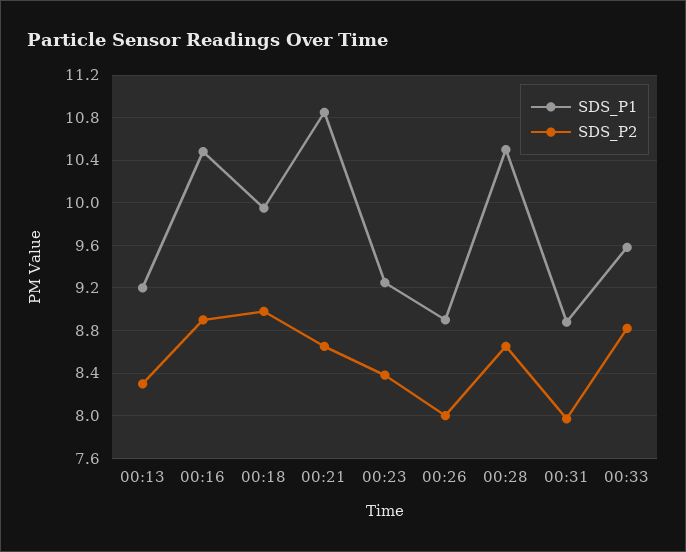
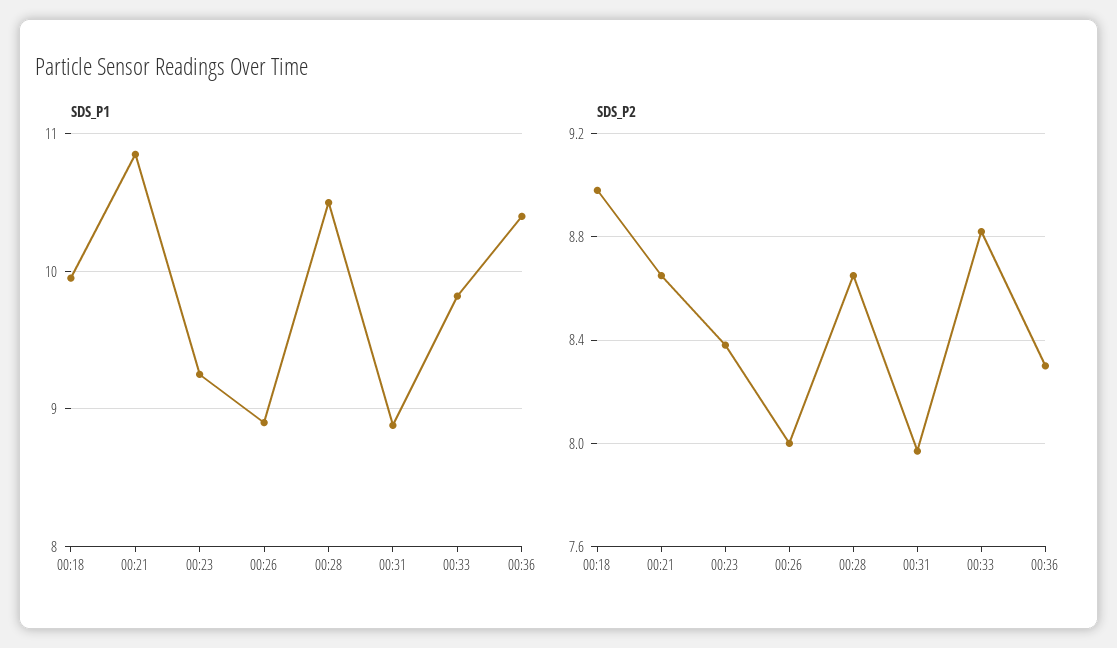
SDS_P1, 00:13: 9.2 -> none
SDS_P2, 00:13: 8.3 -> none
SDS_P1, 00:16: 10.5 -> none
SDS_P2, 00:16: 8.9 -> none
SDS_P1, 00:33: 9.6 -> 9.8
SDS_P1, 00:36: none -> 10.4
SDS_P2, 00:36: none -> 8.3

